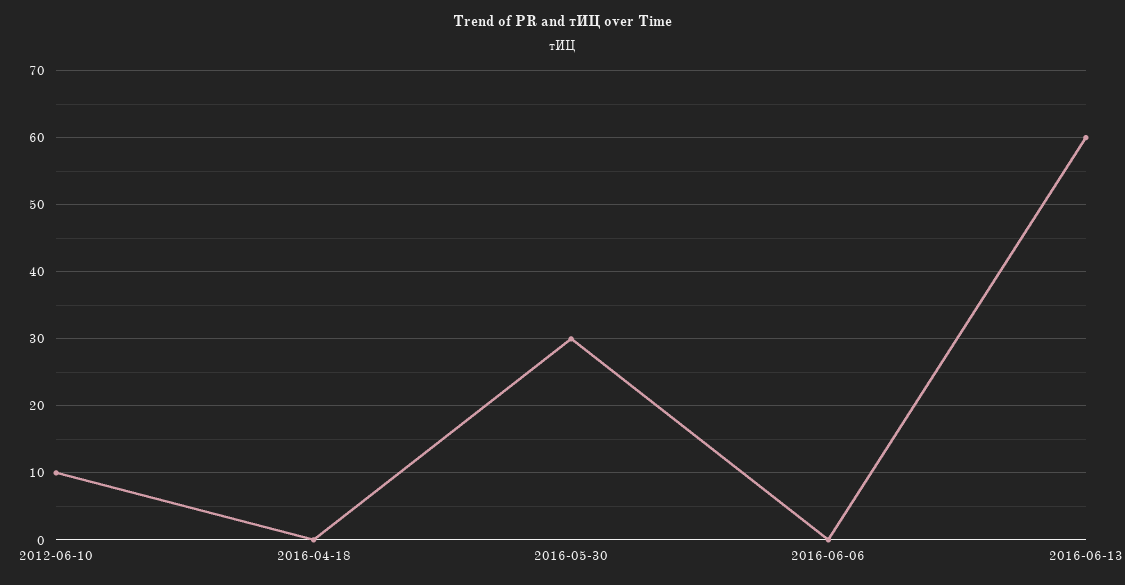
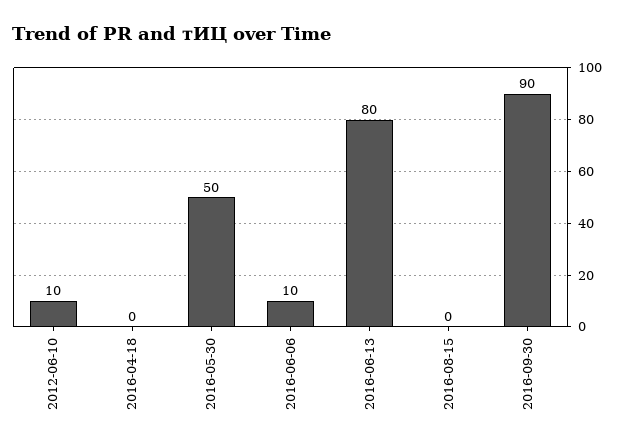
2016-05-30: 30 -> 50
2016-06-06: 0 -> 10
2016-06-13: 60 -> 80
2016-08-15: none -> 0
2016-09-30: none -> 90

